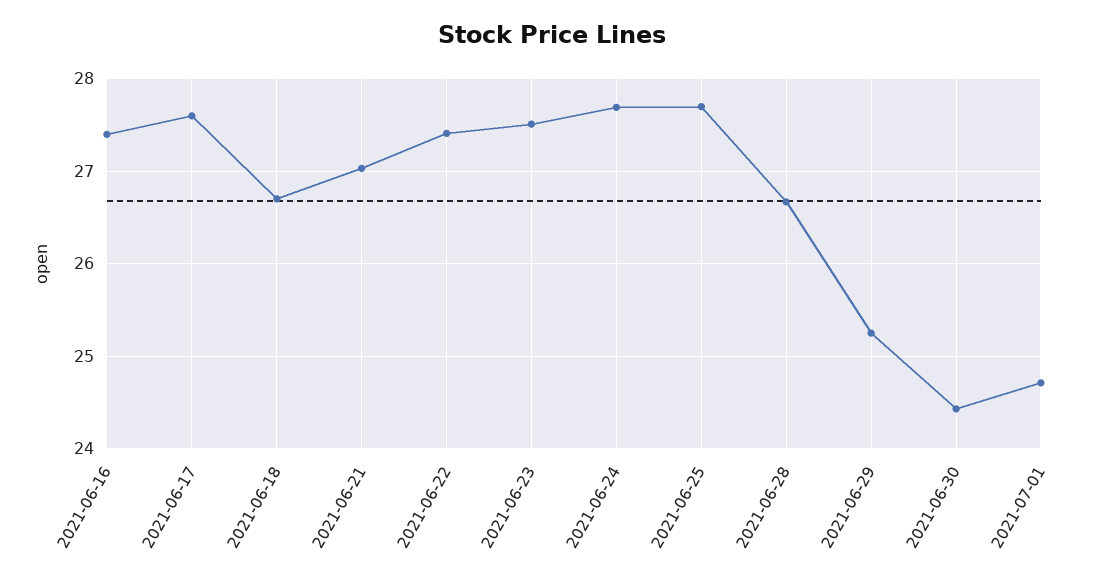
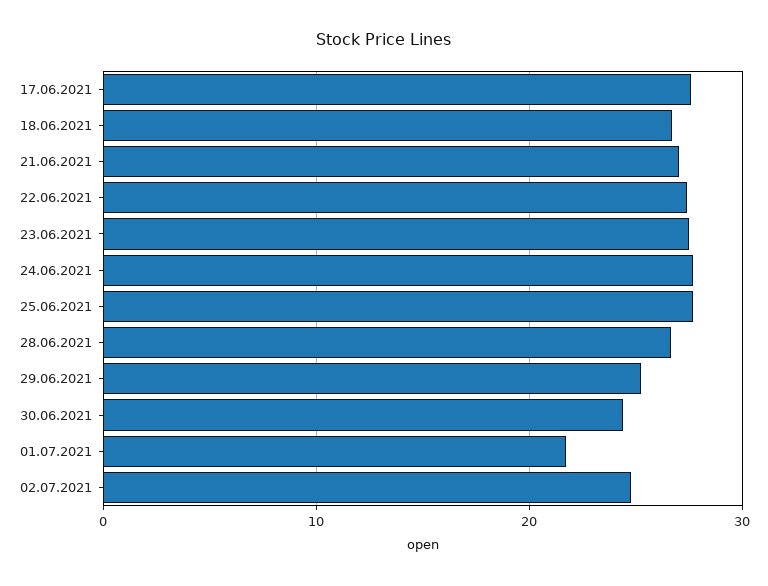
2021-06-16: 27.4 -> none
2021-07-01: 24.7 -> 22
02.07.2021: none -> 25

